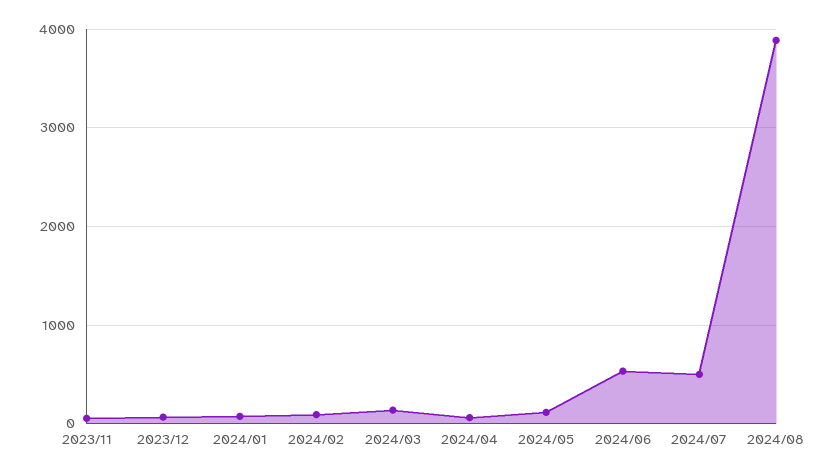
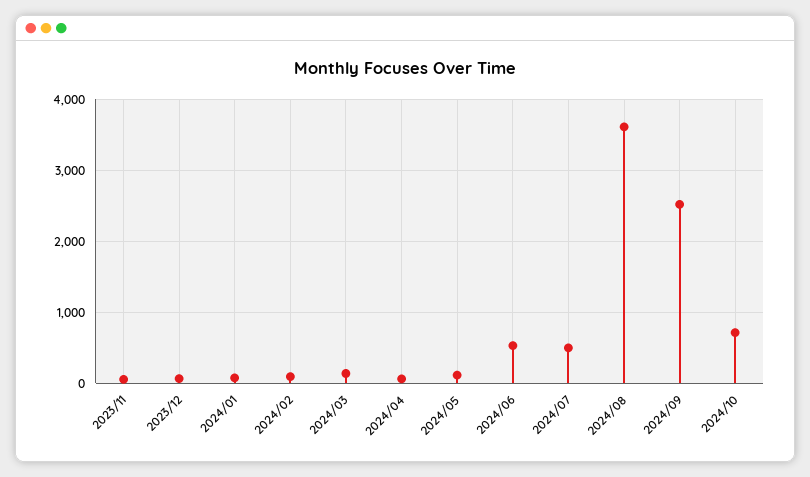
2024/08: 3900 -> 3600
2024/09: none -> 2500
2024/10: none -> 700

